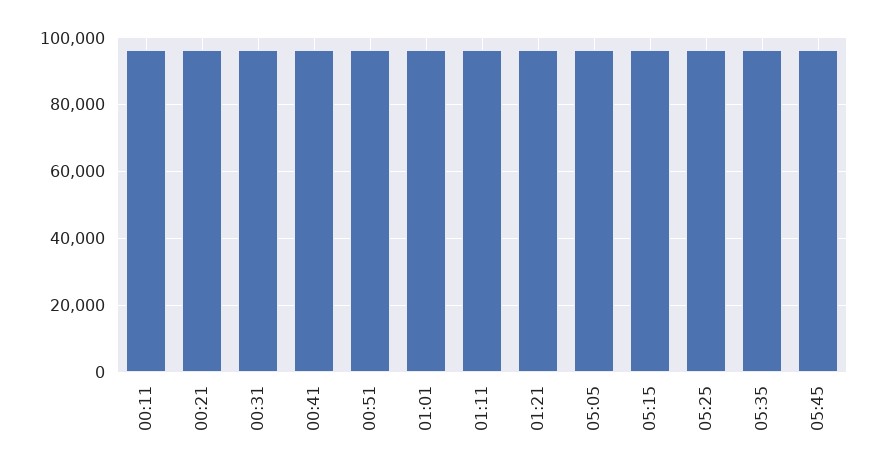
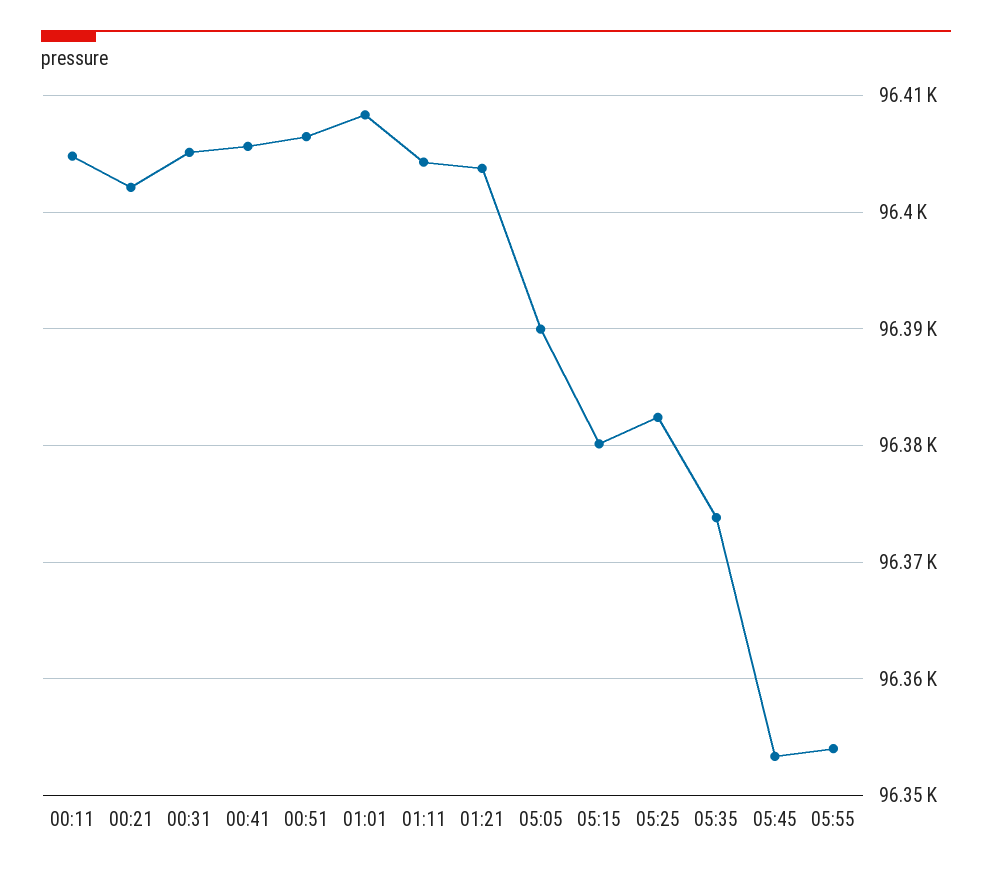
05:55: none -> 96354

